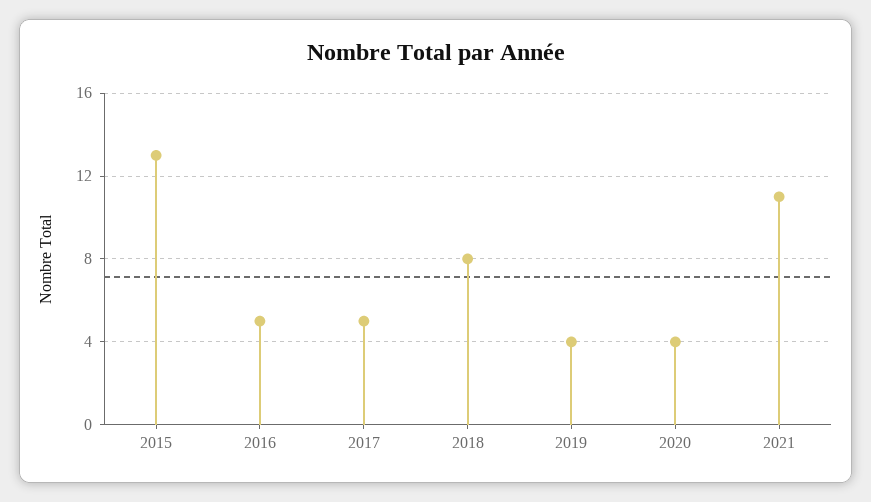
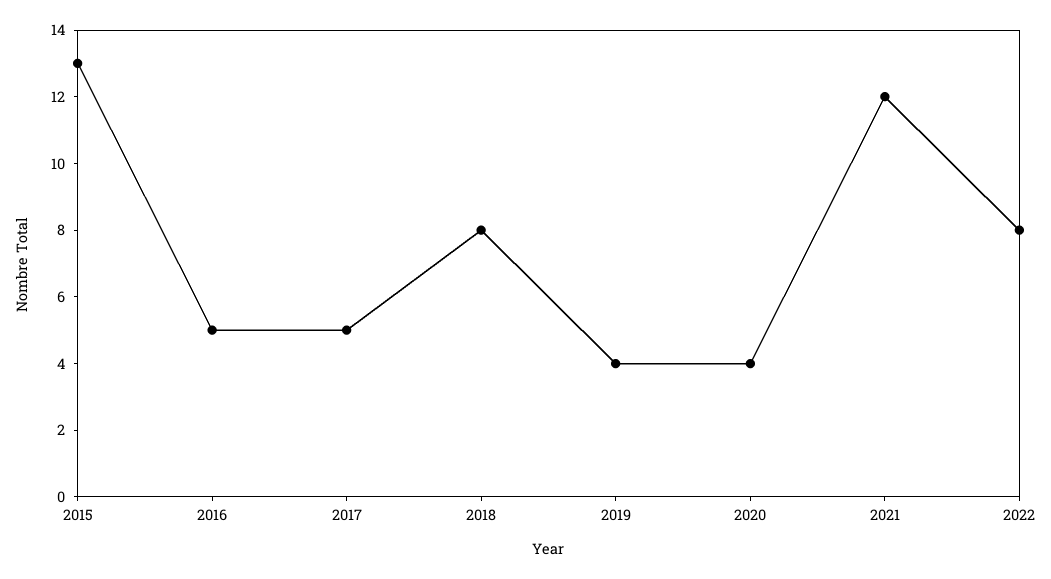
2021: 11 -> 12
2022: none -> 8

